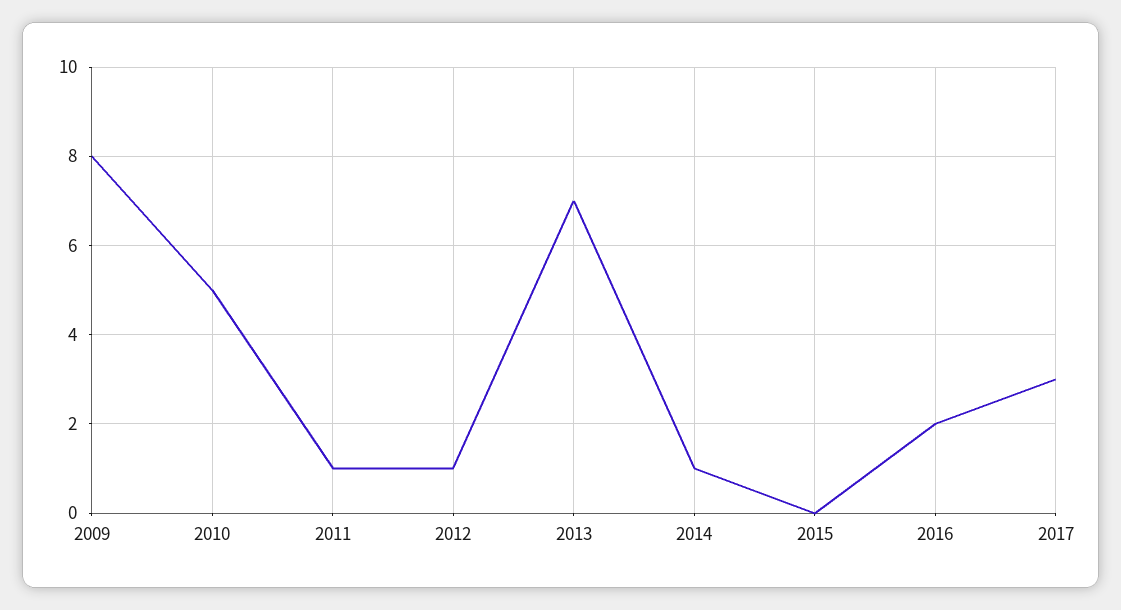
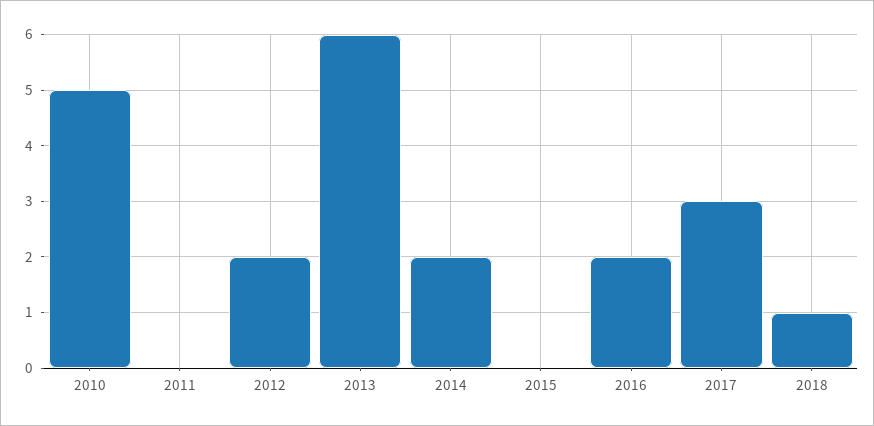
2009: 8 -> none
2011: 1 -> 0
2012: 1 -> 2
2013: 7 -> 6
2014: 1 -> 2
2018: none -> 1

